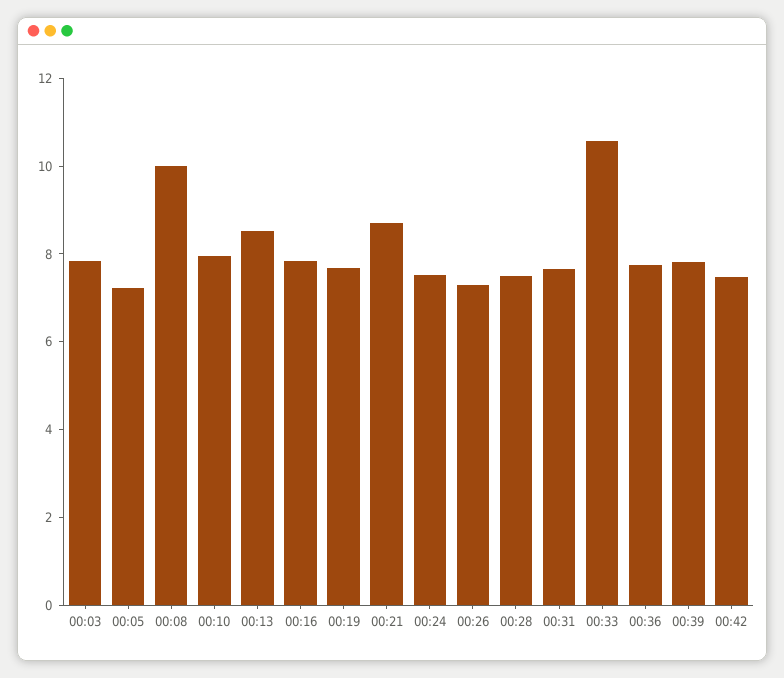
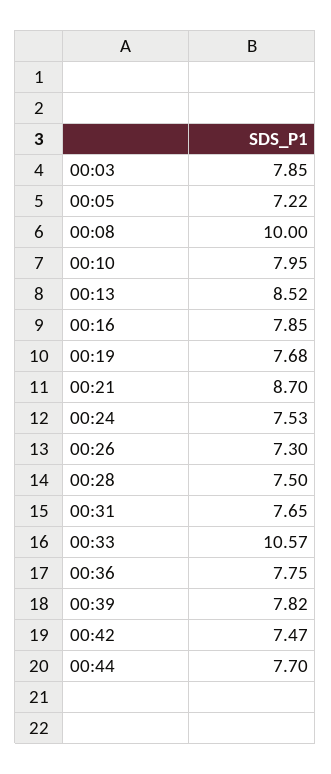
00:44: none -> 7.7

